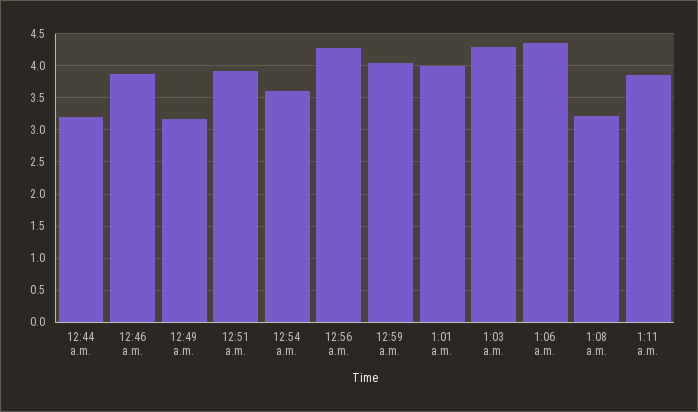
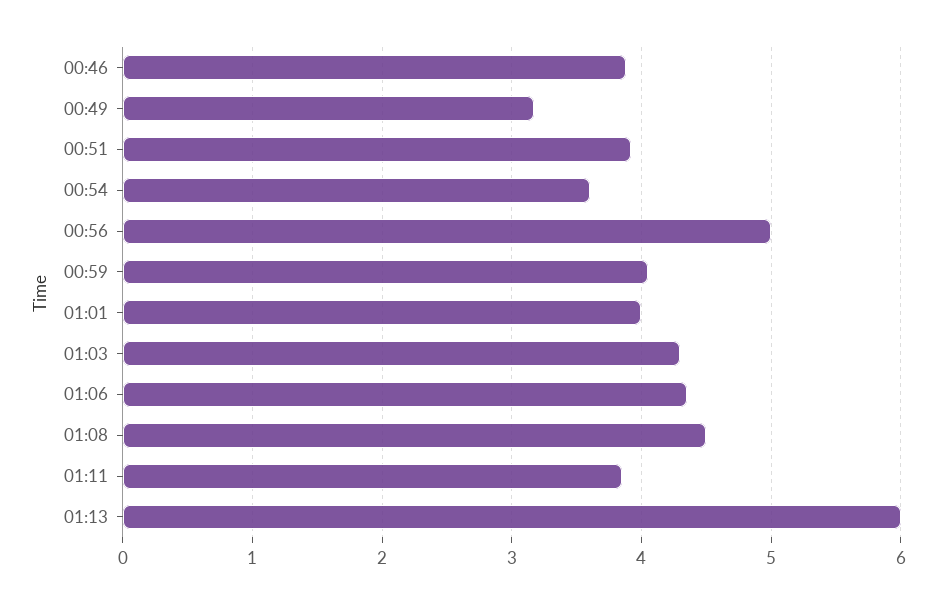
12:44 a.m.: 3.2 -> none
12:56 a.m.: 4.3 -> 5
1:08 a.m.: 3.2 -> 4.5
01:13: none -> 6

